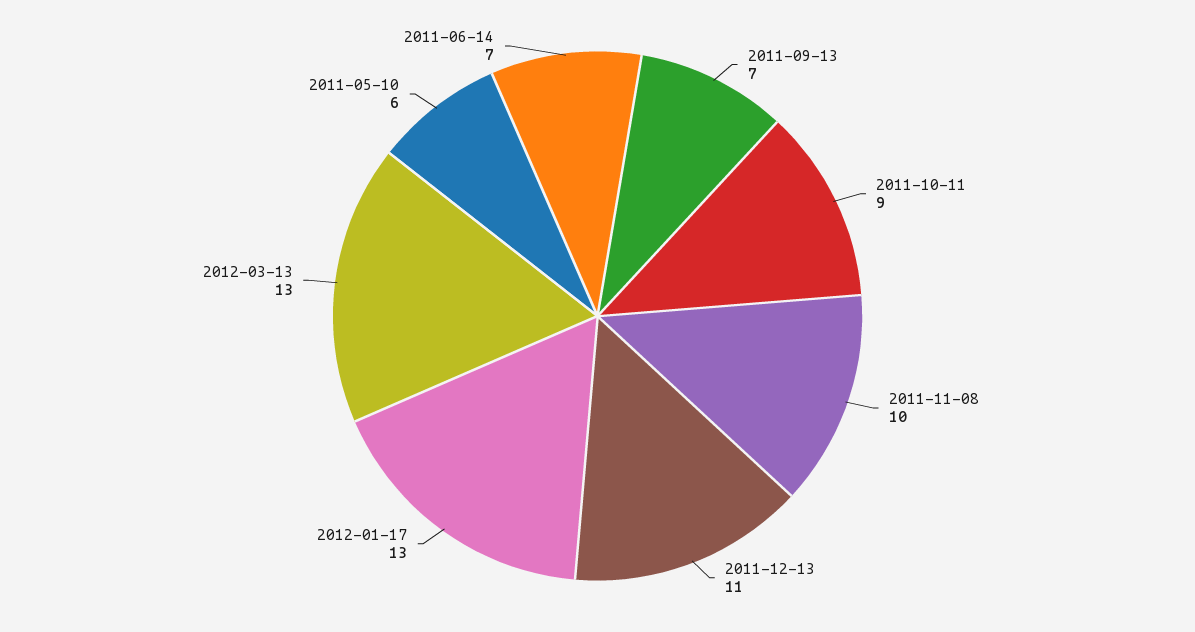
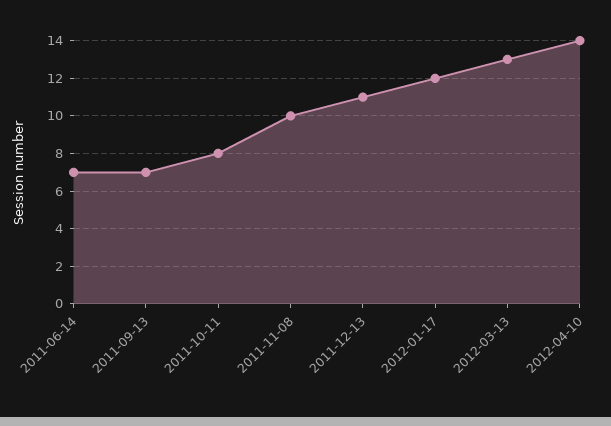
2011-10-11: 9 -> 8
2012-01-17: 13 -> 12
2011-05-10: 6 -> none
2012-04-10: none -> 14

